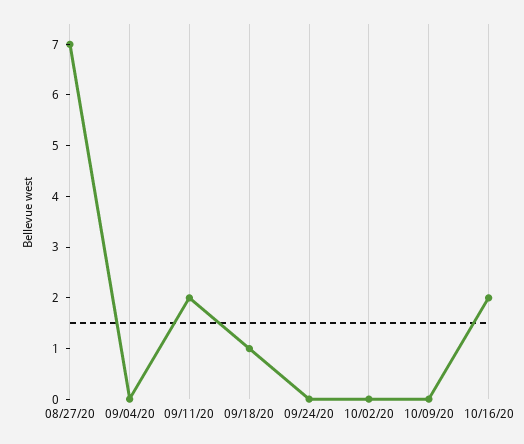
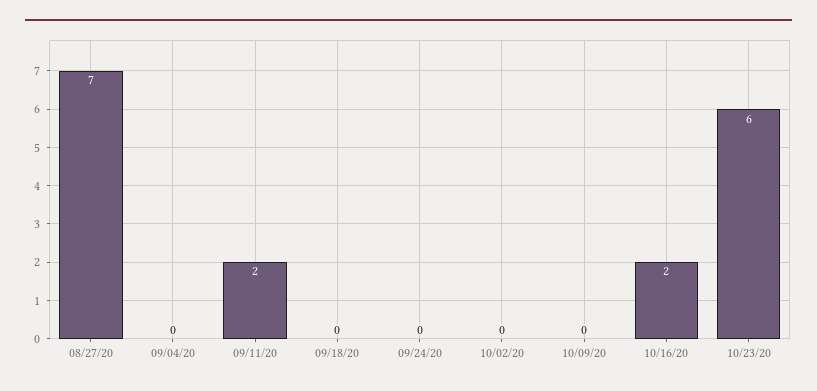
09/18/20: 1 -> 0
10/23/20: none -> 6

